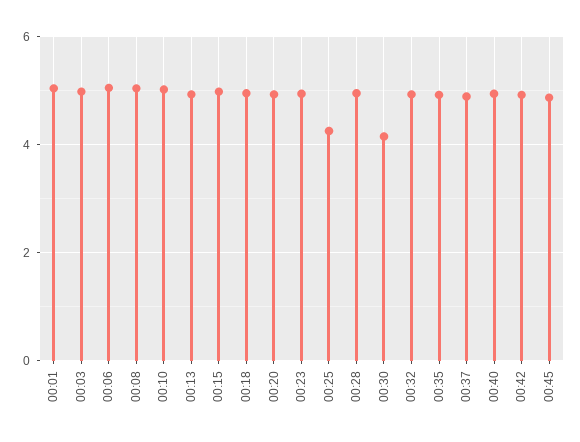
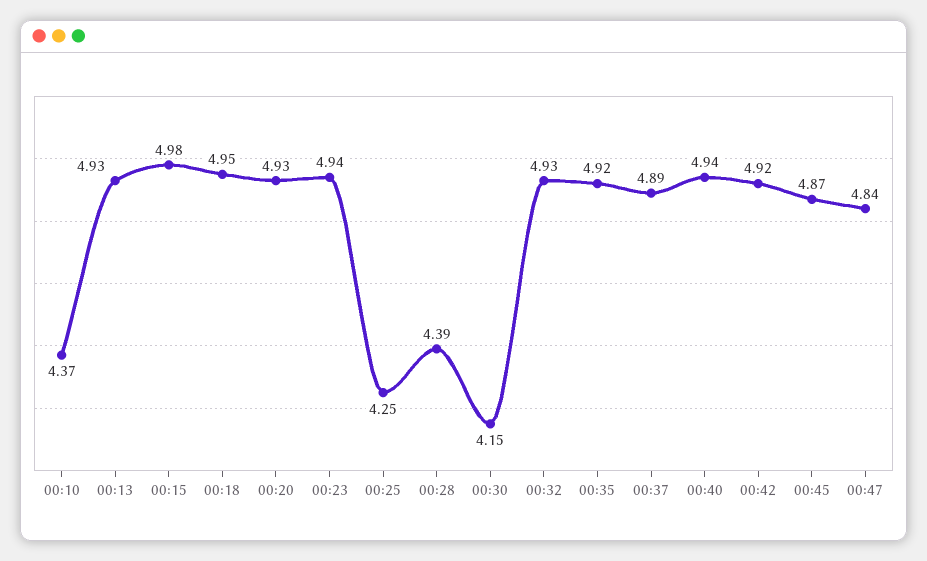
00:01: 5 -> none
00:03: 5 -> none
00:06: 5 -> none
00:08: 5 -> none
00:10: 5 -> 4.37
00:28: 5 -> 4.39
00:47: none -> 4.84

